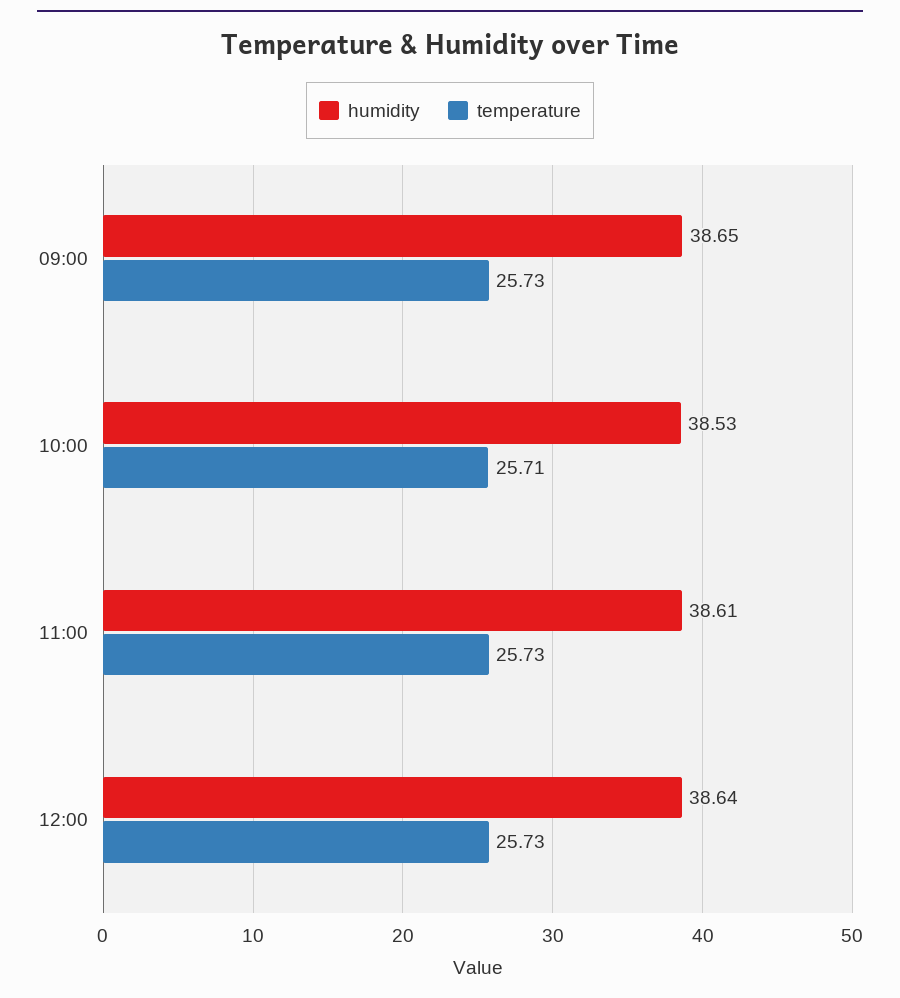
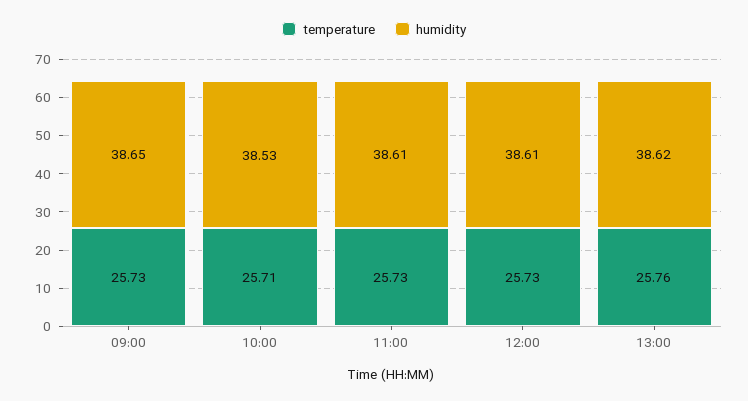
humidity, 12:00: 38.64 -> 38.61
temperature, 13:00: none -> 25.76
humidity, 13:00: none -> 38.62

